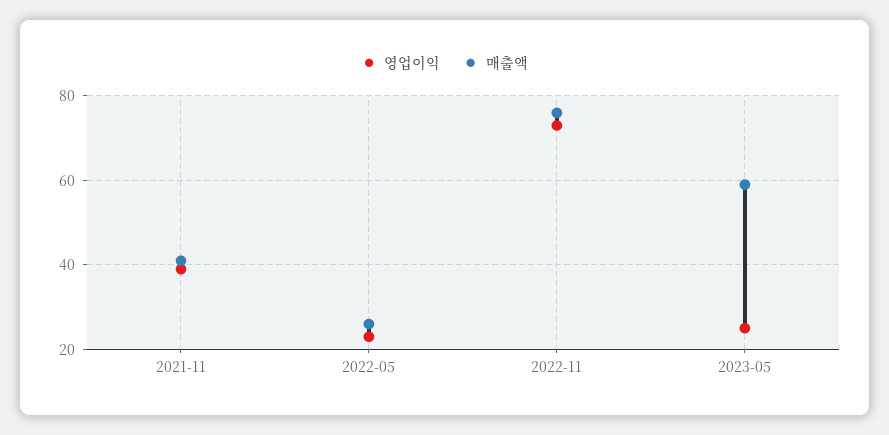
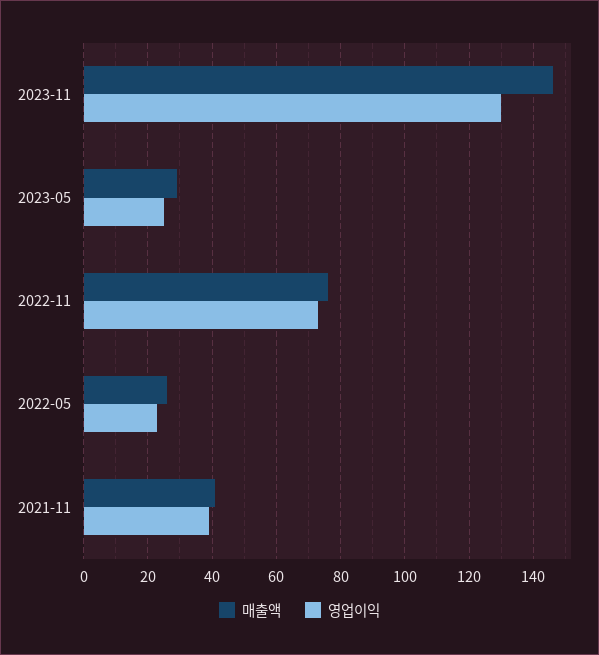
매출액, 2023-05: 60 -> 30
매출액, 2023-11: none -> 145
영업이익, 2023-11: none -> 130

